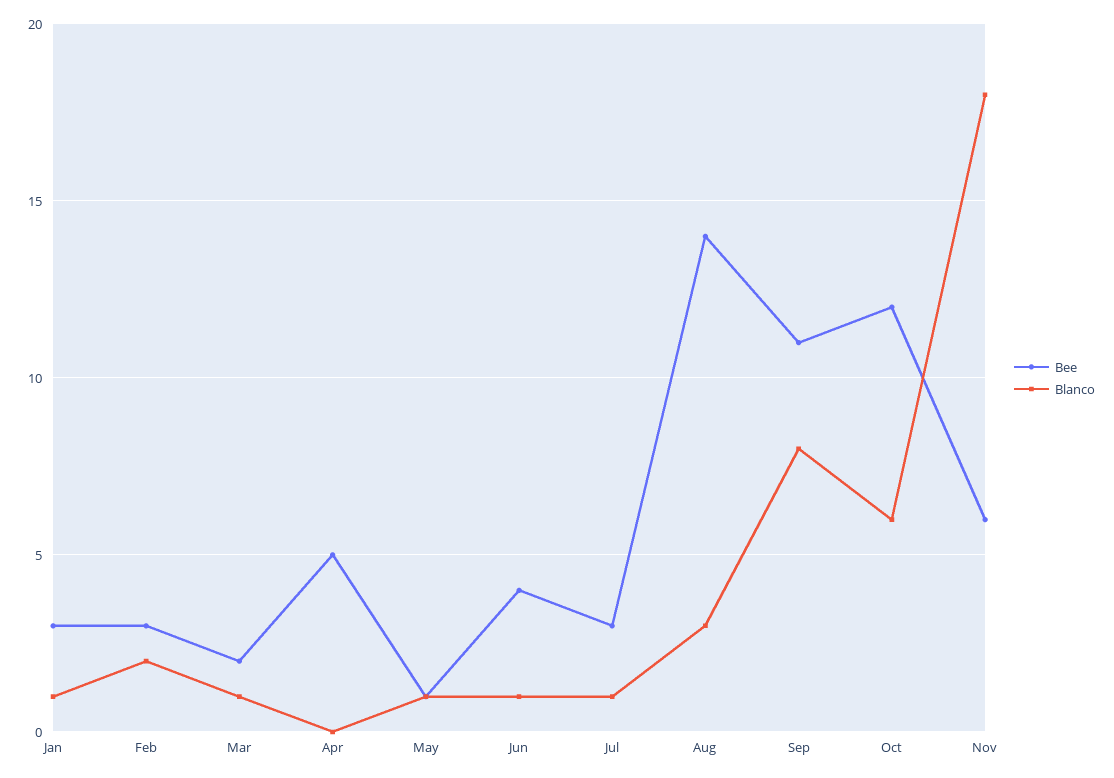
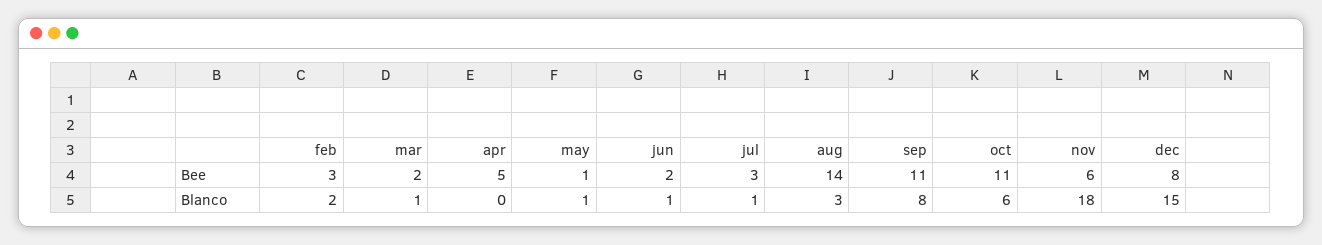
Bee, Jan: 3 -> none
Blanco, Jan: 1 -> none
Bee, Jun: 4 -> 2
Bee, Oct: 12 -> 11
Bee, dec: none -> 8
Blanco, dec: none -> 15

